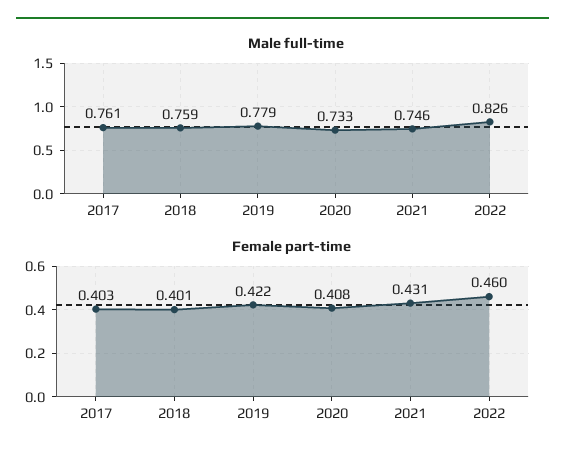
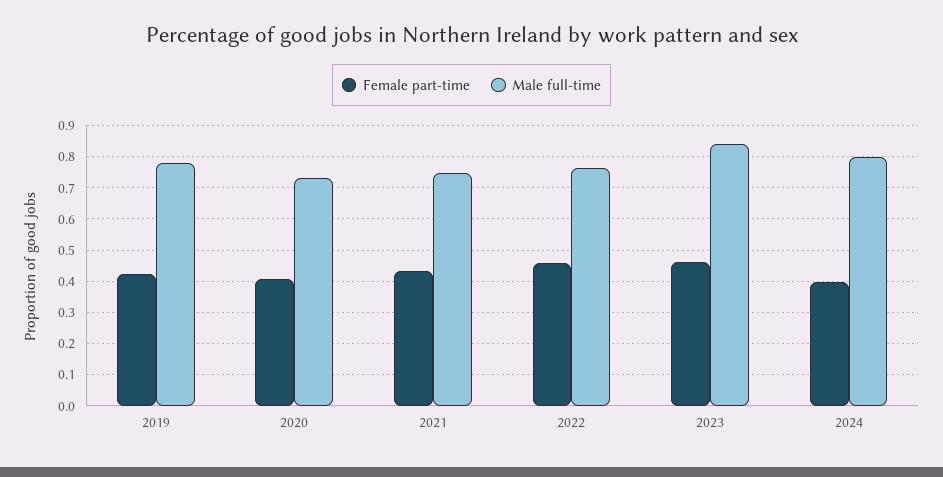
Male full-time, 2017: 0.761 -> none
Male full-time, 2018: 0.759 -> none
Male full-time, 2022: 0.826 -> 0.76
Female part-time, 2017: 0.403 -> none
Female part-time, 2018: 0.401 -> none
Female part-time, 2023: none -> 0.46
Male full-time, 2023: none -> 0.84
Female part-time, 2024: none -> 0.4
Male full-time, 2024: none -> 0.8

